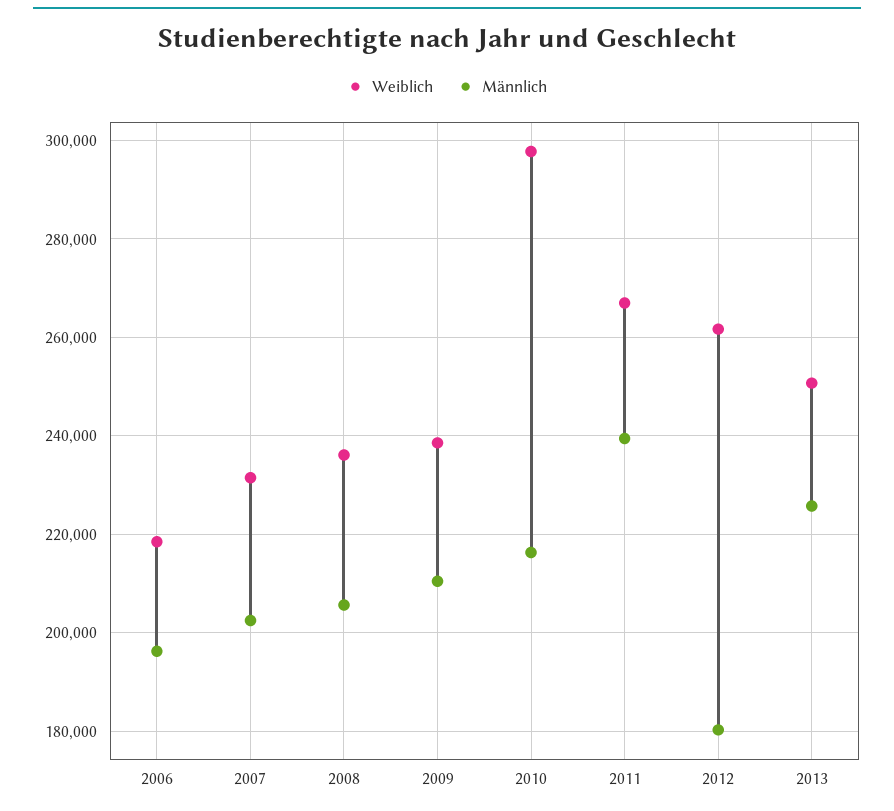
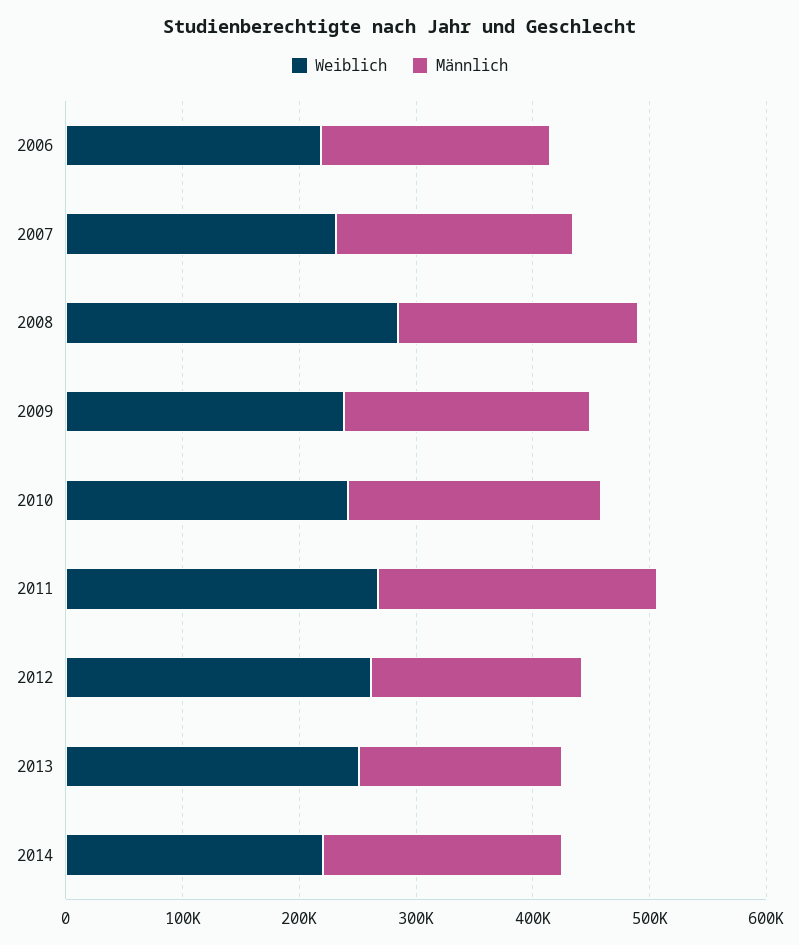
Weiblich, 2008: 236000 -> 280000
Weiblich, 2010: 298000 -> 240000
Männlich, 2013: 226000 -> 180000
Weiblich, 2014: none -> 220000
Männlich, 2014: none -> 200000

